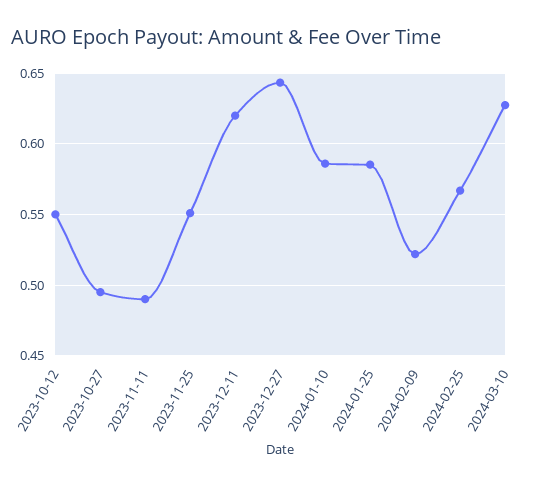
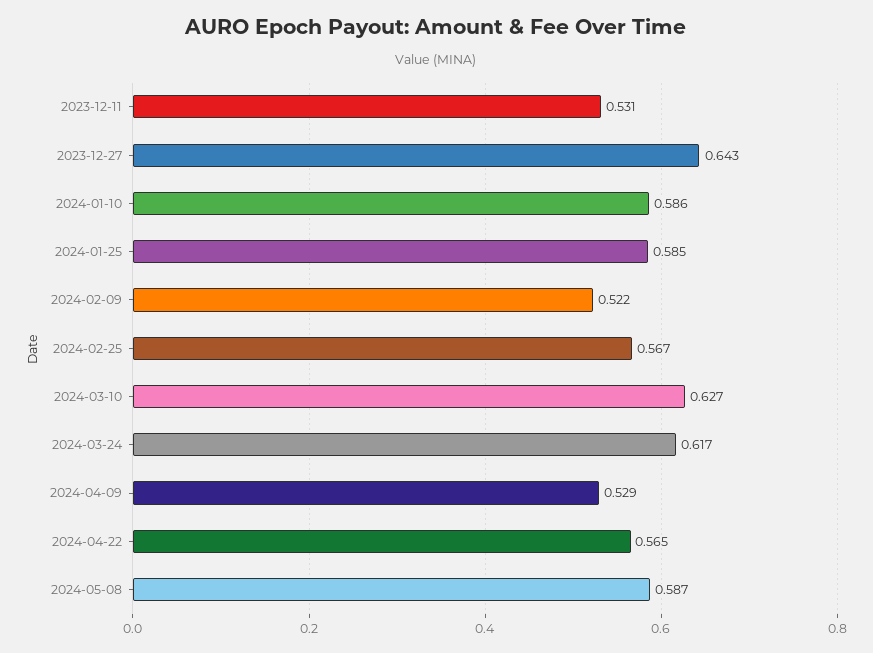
2023-10-12: 0.55 -> none
2023-10-27: 0.495 -> none
2023-11-11: 0.49 -> none
2023-11-25: 0.55 -> none
2023-12-11: 0.62 -> 0.531
2024-03-24: none -> 0.617
2024-04-09: none -> 0.529
2024-04-22: none -> 0.565
2024-05-08: none -> 0.587

